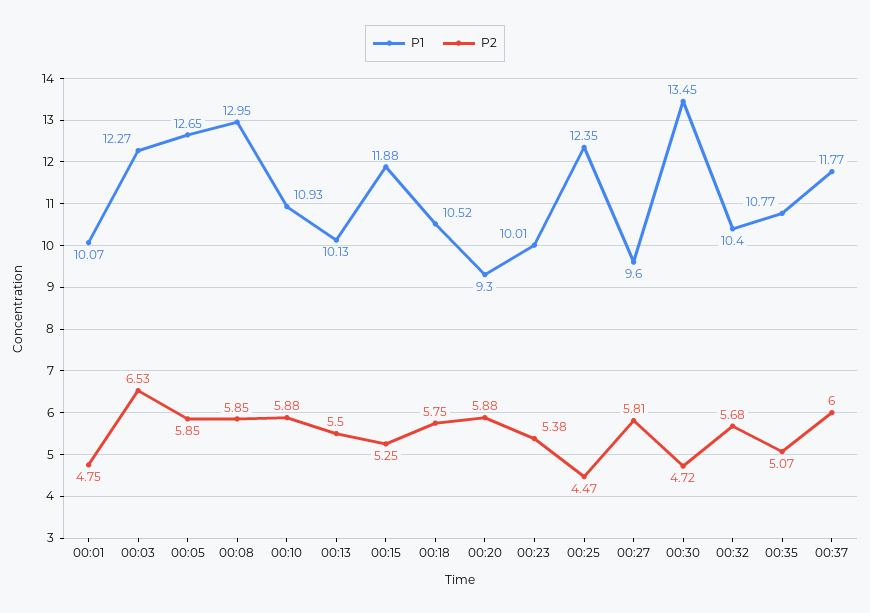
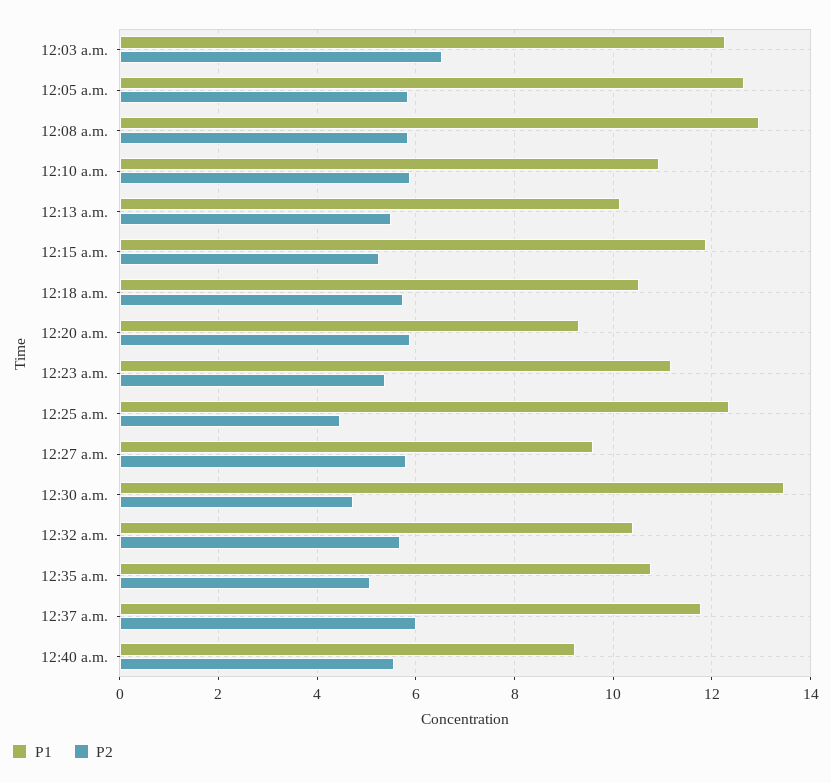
P1, 00:01: 10.07 -> none
P2, 00:01: 4.75 -> none
P1, 00:23: 10.01 -> 11.2
P1, 12:40 a.m.: none -> 9.2
P2, 12:40 a.m.: none -> 5.6

